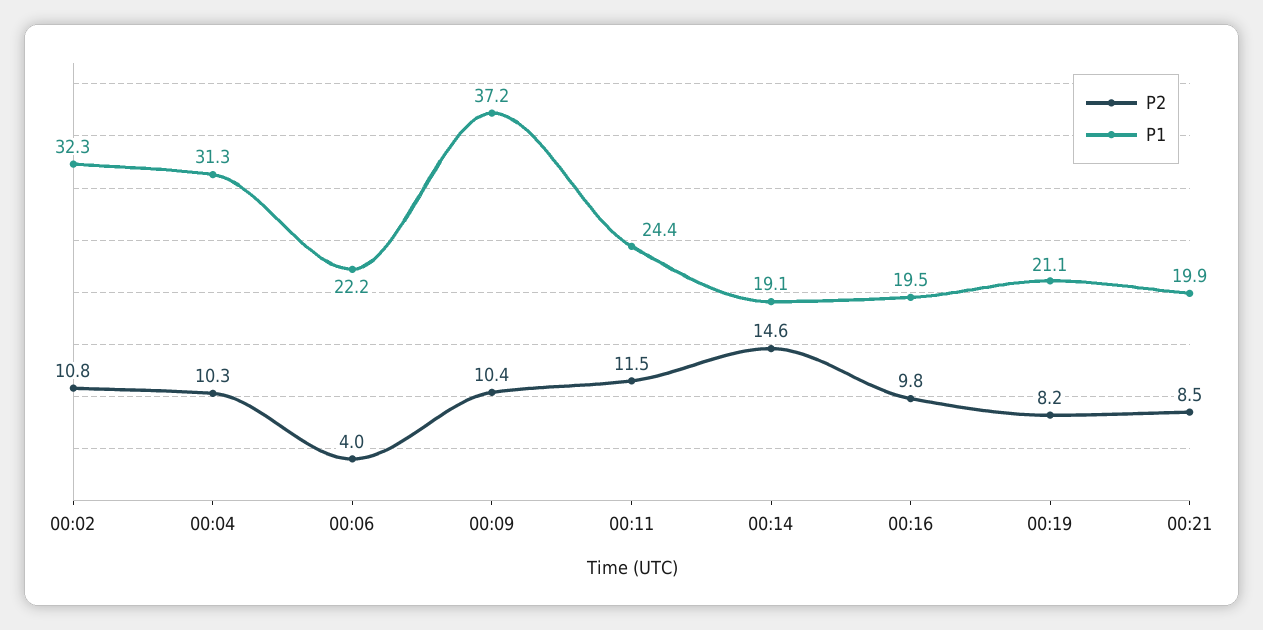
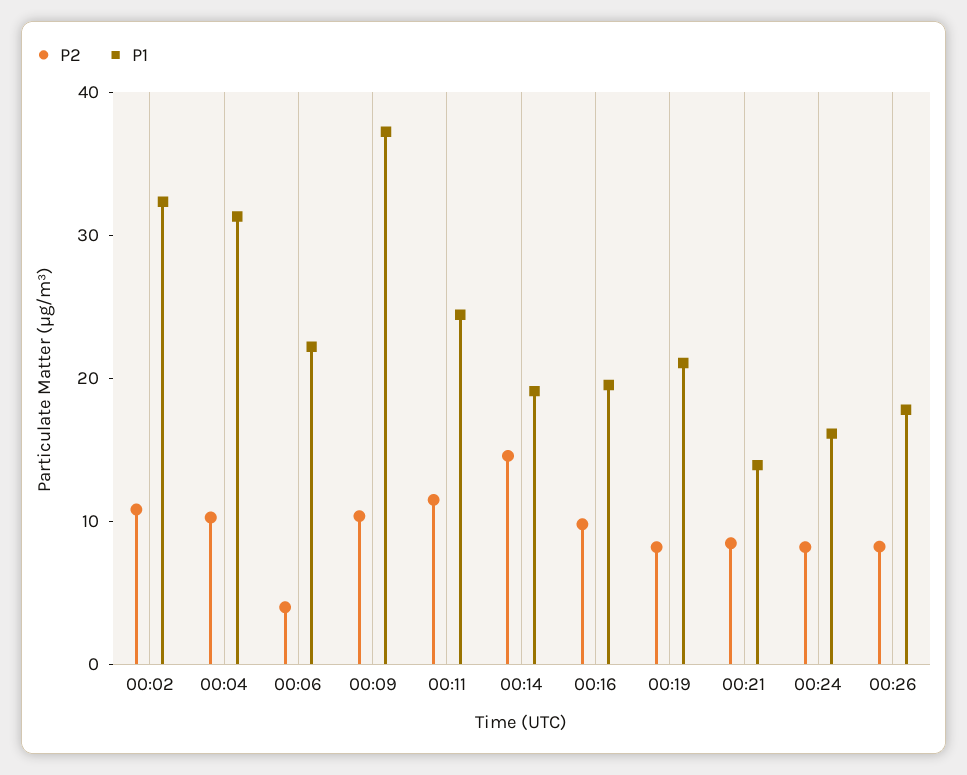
P1, 00:21: 19.9 -> 14
P2, 00:24: none -> 8
P1, 00:24: none -> 16
P2, 00:26: none -> 8
P1, 00:26: none -> 18

